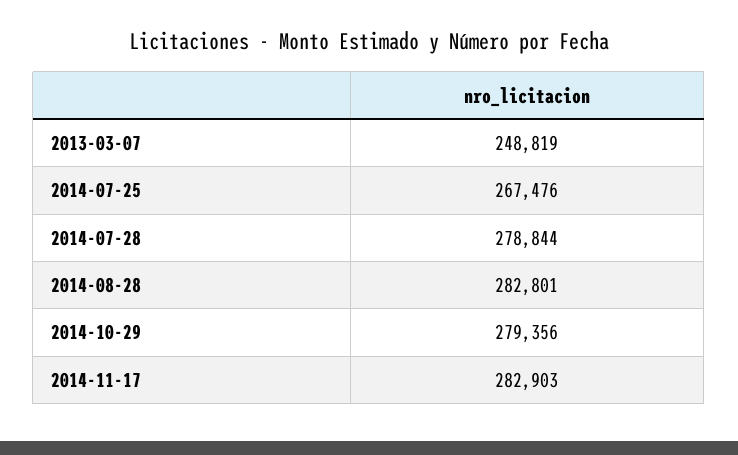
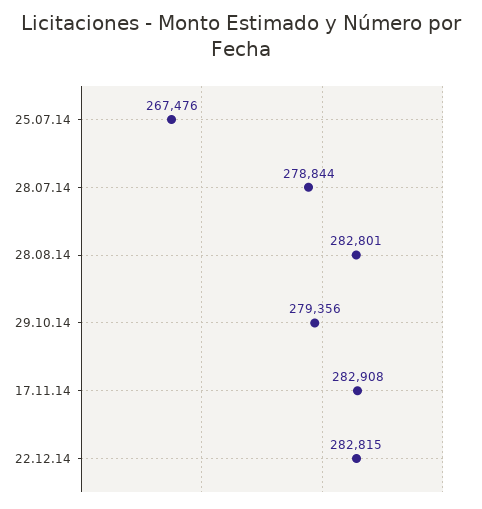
2013-03-07: 248819 -> none
2014-11-17: 282903 -> 282908
22.12.14: none -> 282815

